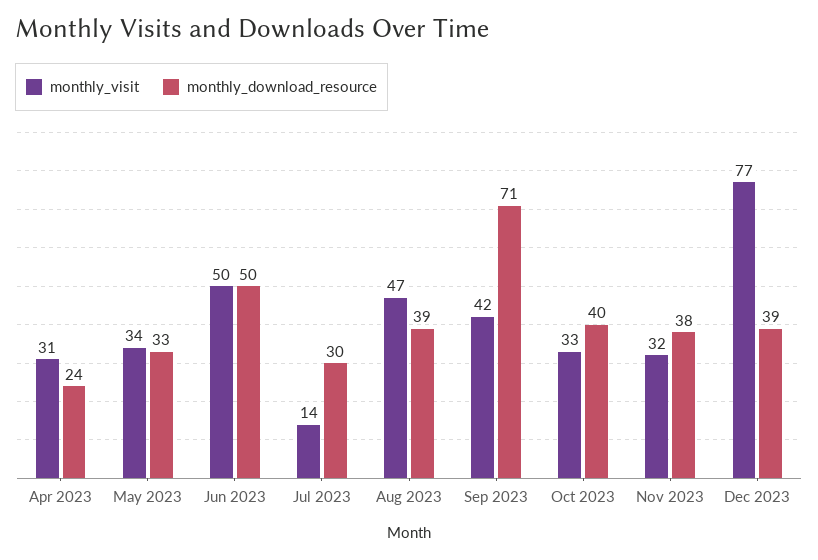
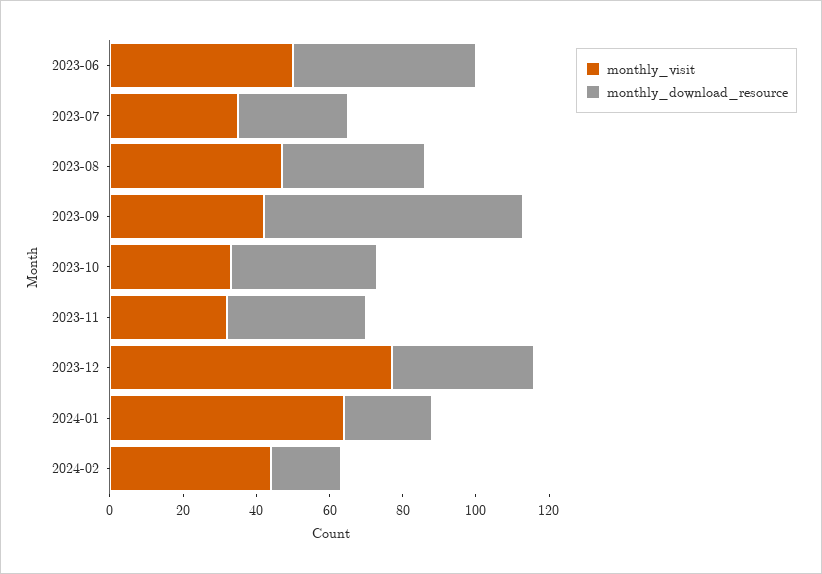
monthly_visit, Apr 2023: 31 -> none
monthly_download_resource, Apr 2023: 24 -> none
monthly_visit, May 2023: 34 -> none
monthly_download_resource, May 2023: 33 -> none
monthly_visit, Jul 2023: 14 -> 35
monthly_visit, 2024-01: none -> 65
monthly_download_resource, 2024-01: none -> 25
monthly_visit, 2024-02: none -> 45
monthly_download_resource, 2024-02: none -> 20

